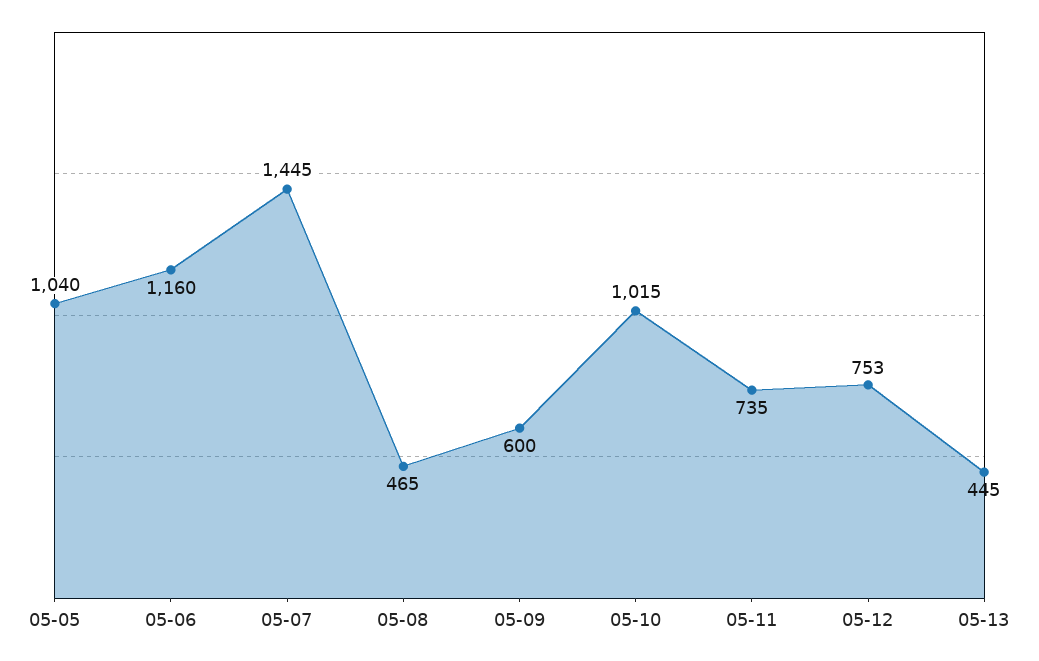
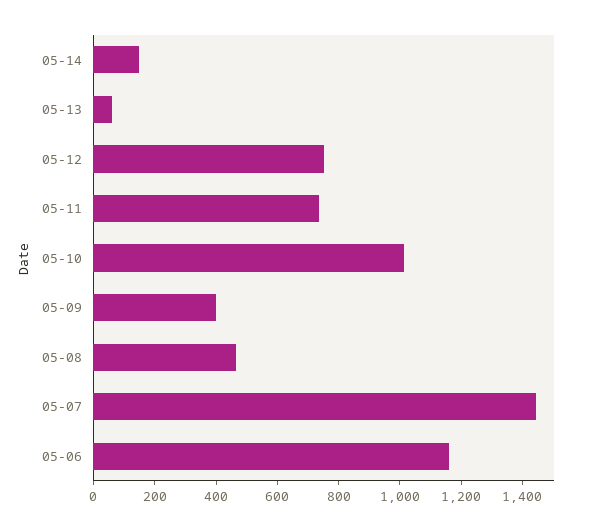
05-05: 1040 -> none
05-09: 600 -> 400
05-13: 445 -> 50
05-14: none -> 150

